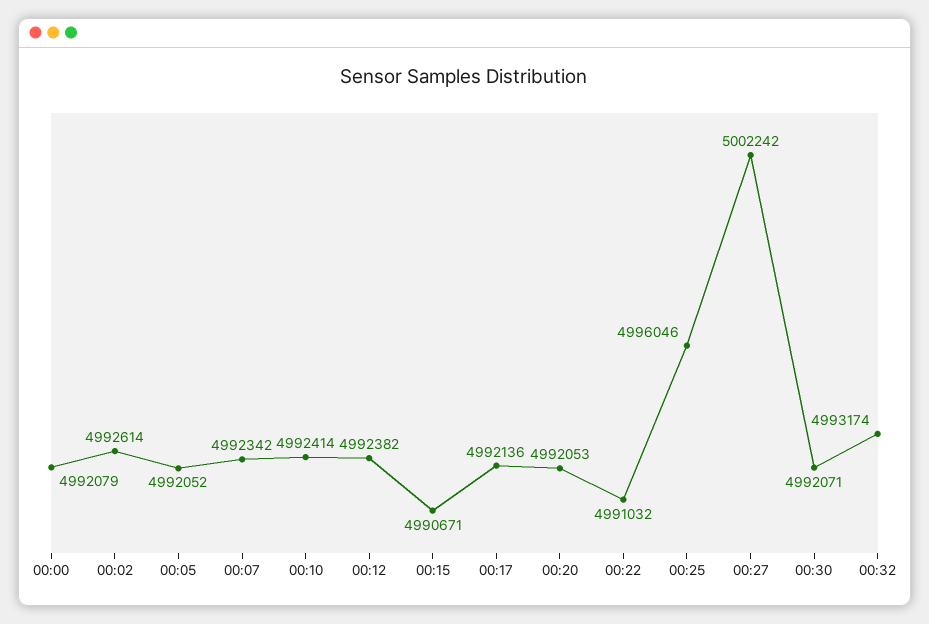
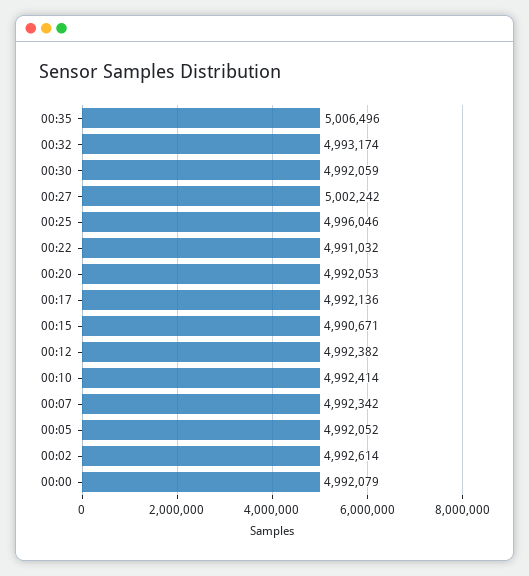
00:30: 4992071 -> 4992059
00:35: none -> 5006496

